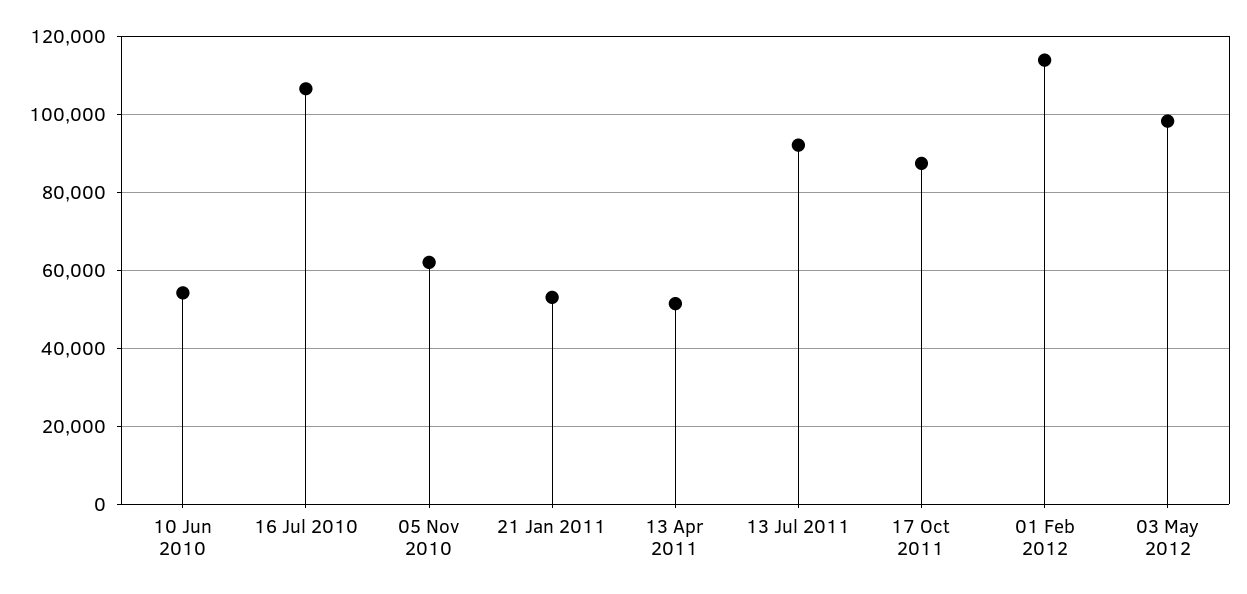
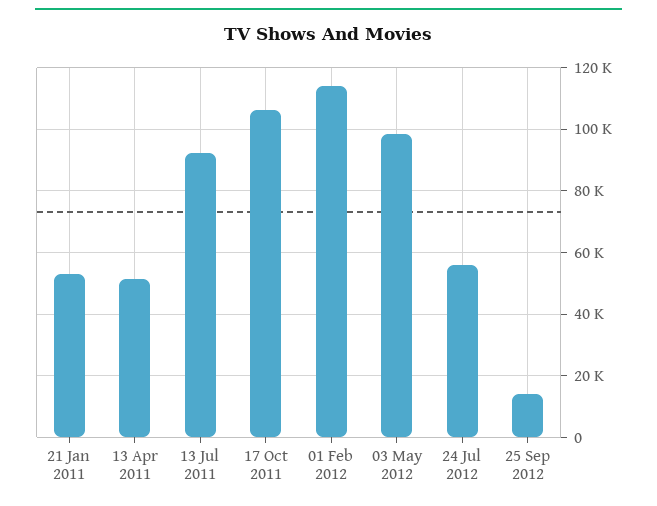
10 Jun 2010: 54000 -> none
16 Jul 2010: 106000 -> none
05 Nov 2010: 62000 -> none
17 Oct 2011: 88000 -> 106000
24 Jul 2012: none -> 56000
25 Sep 2012: none -> 14000

